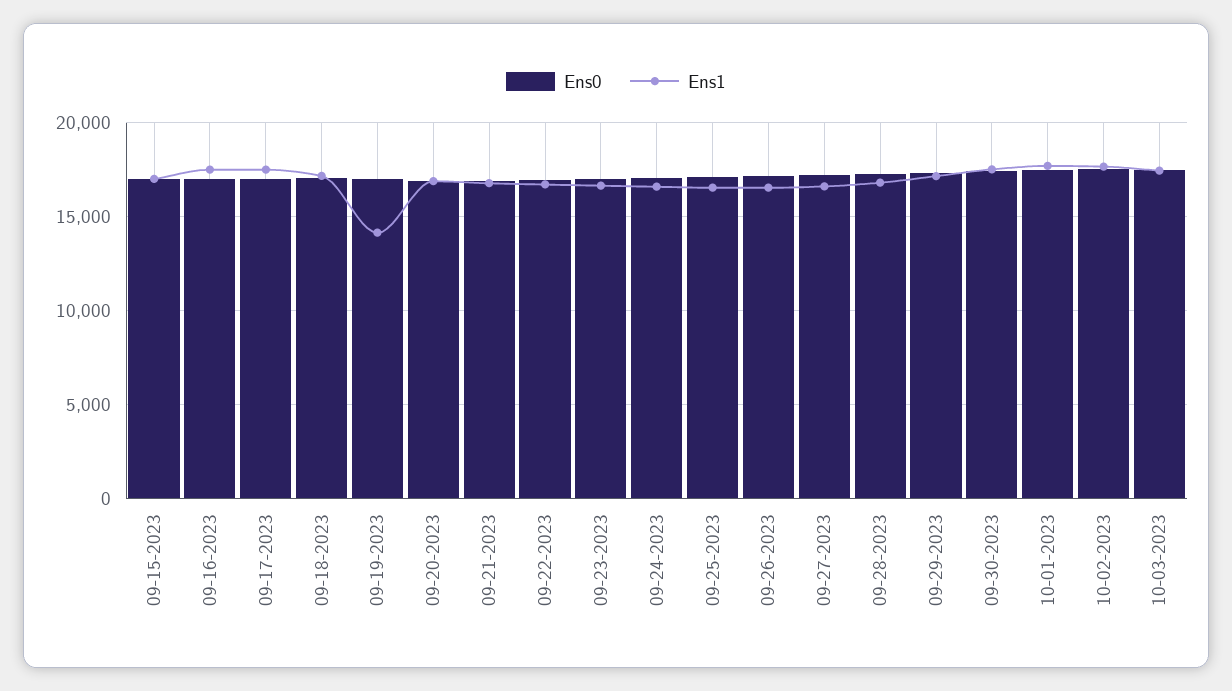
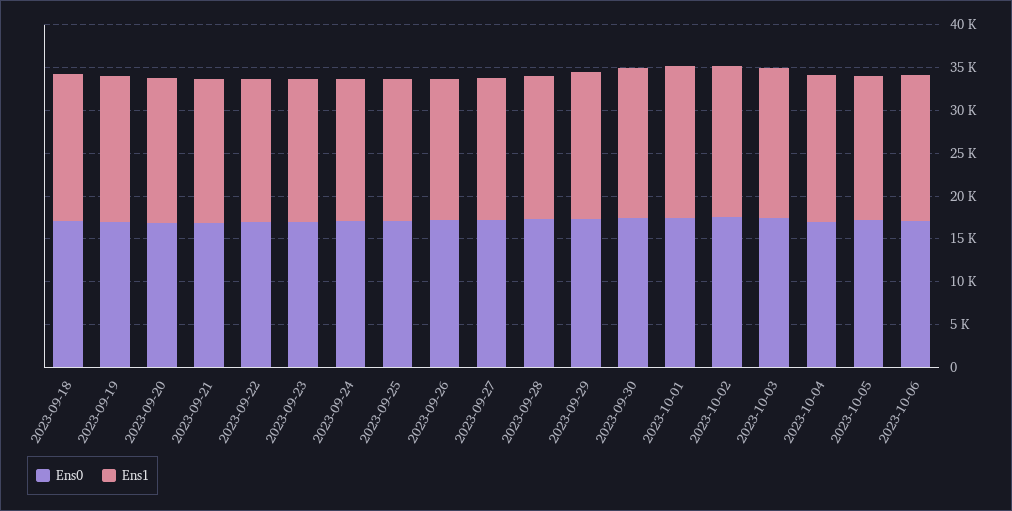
Ens0, 09-15-2023: 17000 -> none
Ens1, 09-15-2023: 17000 -> none
Ens0, 09-16-2023: 17000 -> none
Ens1, 09-16-2023: 17500 -> none
Ens0, 09-17-2023: 17000 -> none
Ens1, 09-17-2023: 17500 -> none
Ens1, 09-19-2023: 14000 -> 17000
Ens0, 2023-10-04: none -> 17000
Ens1, 2023-10-04: none -> 17000
Ens0, 2023-10-05: none -> 17000
Ens1, 2023-10-05: none -> 17000
Ens0, 2023-10-06: none -> 17000
Ens1, 2023-10-06: none -> 17000

